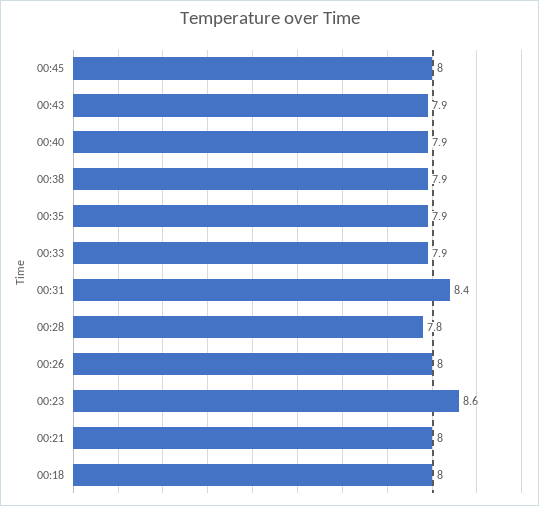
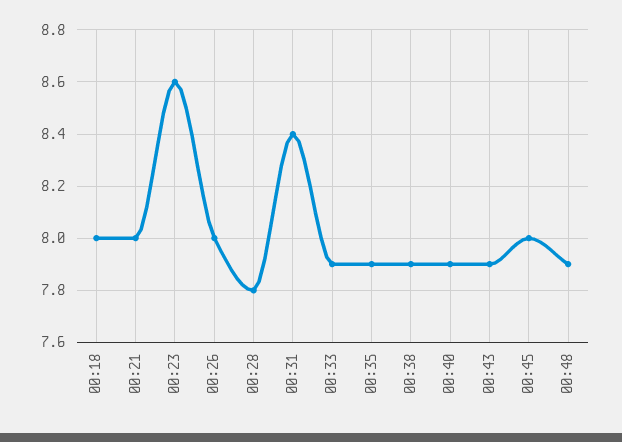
00:48: none -> 7.9

